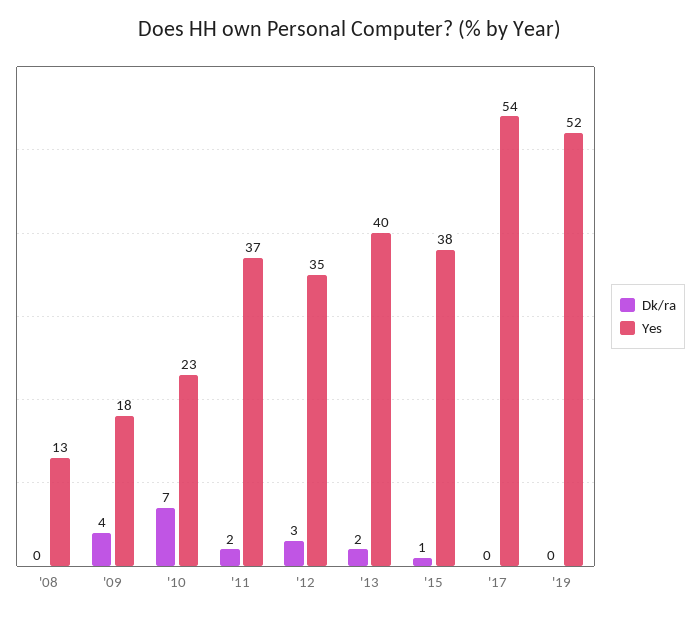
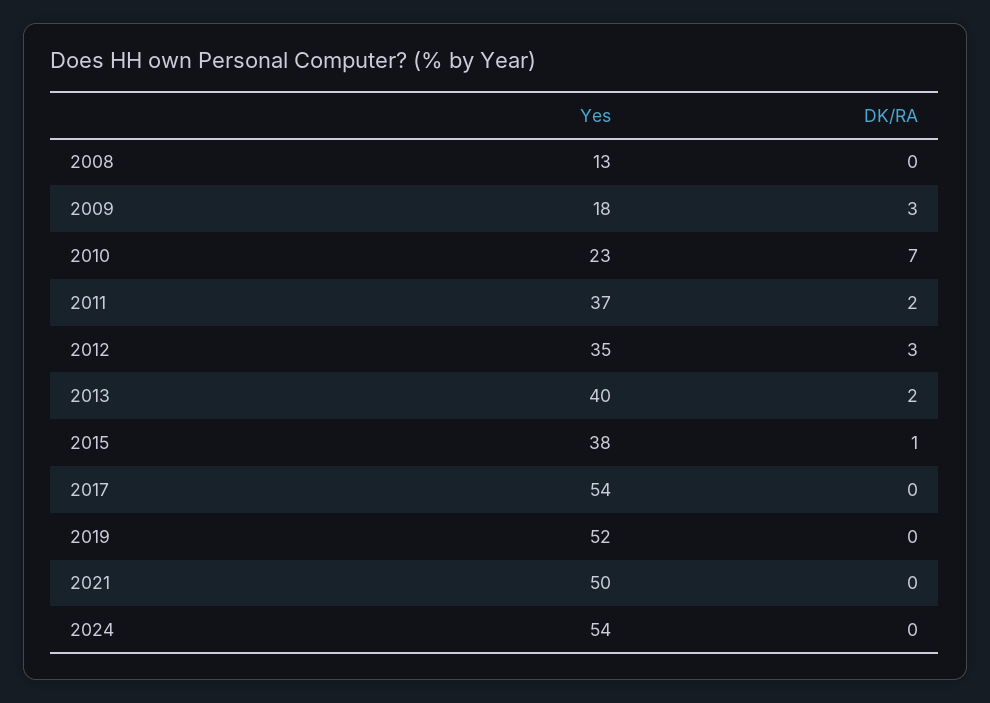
Dk/ra, '09: 4 -> 3
Yes, 2021: none -> 50
Dk/ra, 2021: none -> 0
Yes, 2024: none -> 54
Dk/ra, 2024: none -> 0

